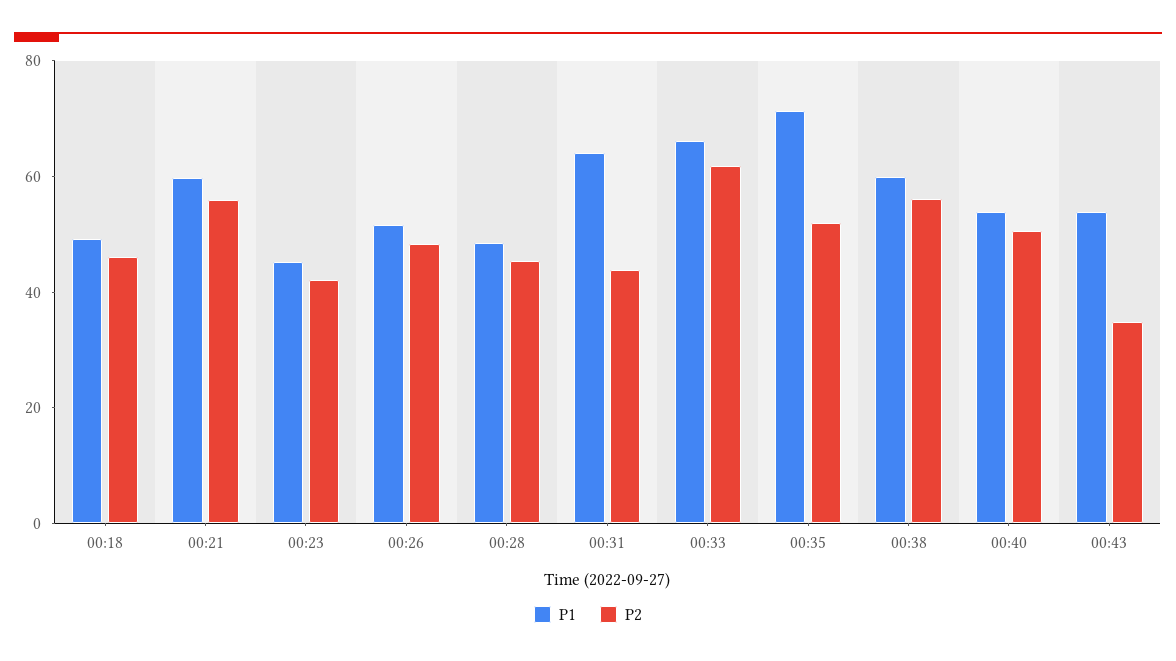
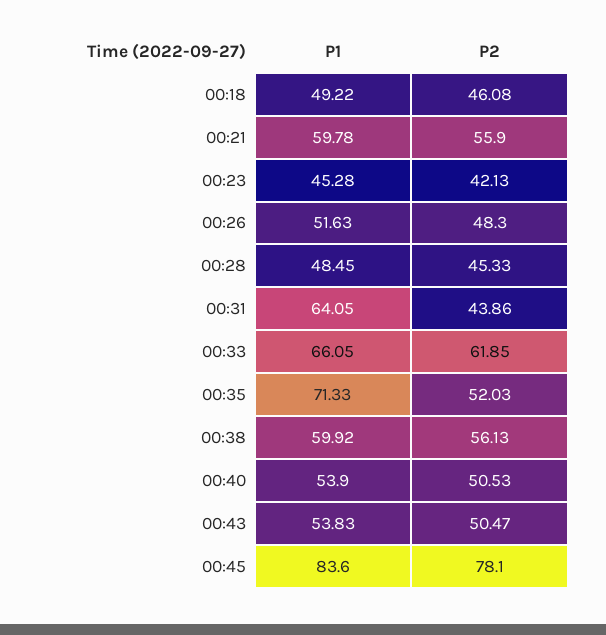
P2, 00:43: 35 -> 50.47
P1, 00:45: none -> 83.6
P2, 00:45: none -> 78.1

